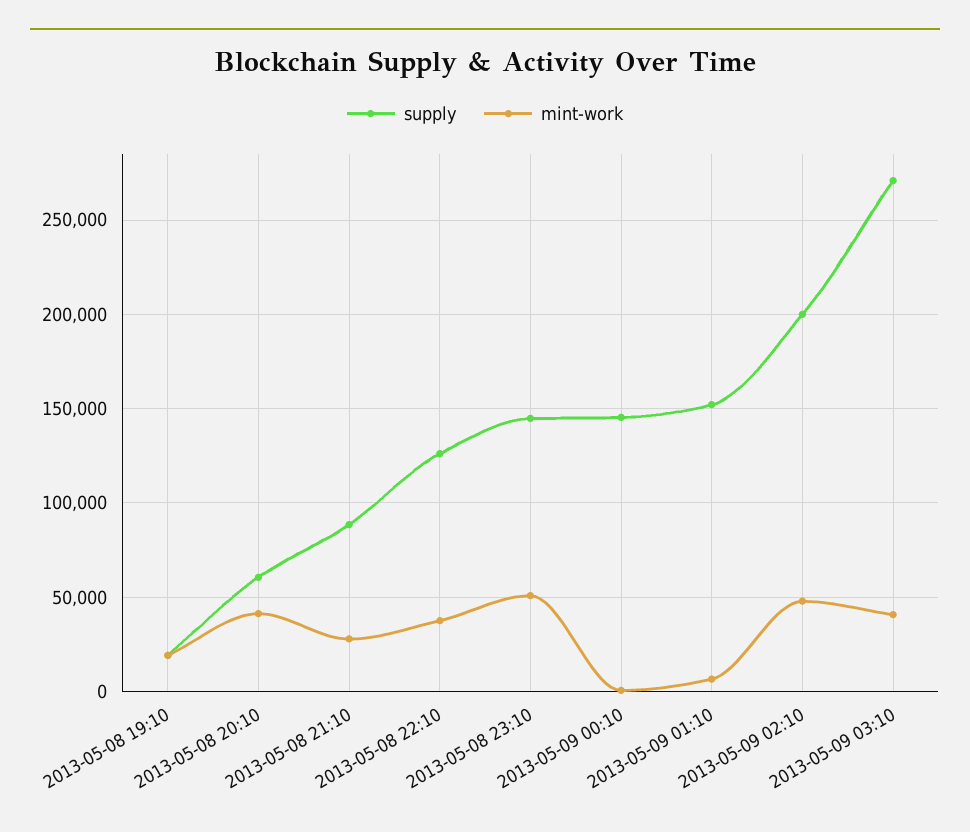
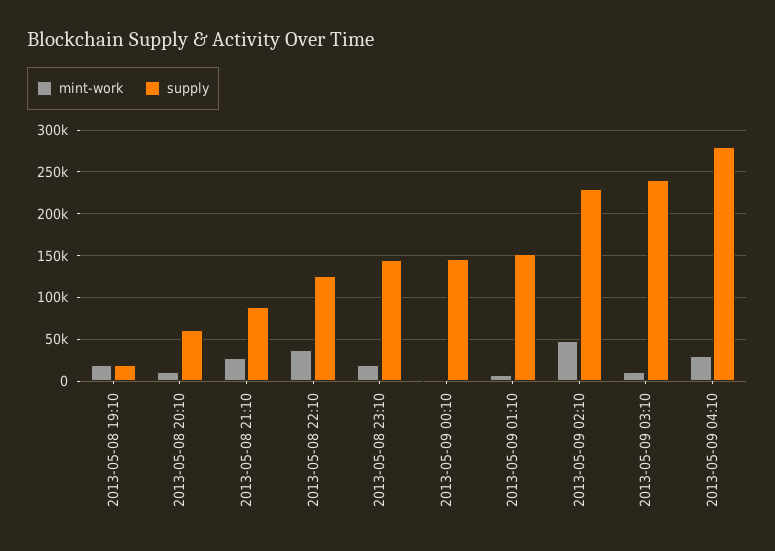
mint-work, 2013-05-08 20:10: 40000 -> 10000
mint-work, 2013-05-08 23:10: 50000 -> 20000
supply, 2013-05-09 02:10: 200000 -> 230000
supply, 2013-05-09 03:10: 270000 -> 240000
mint-work, 2013-05-09 03:10: 40000 -> 10000
mint-work, 2013-05-09 04:10: none -> 30000
supply, 2013-05-09 04:10: none -> 280000

